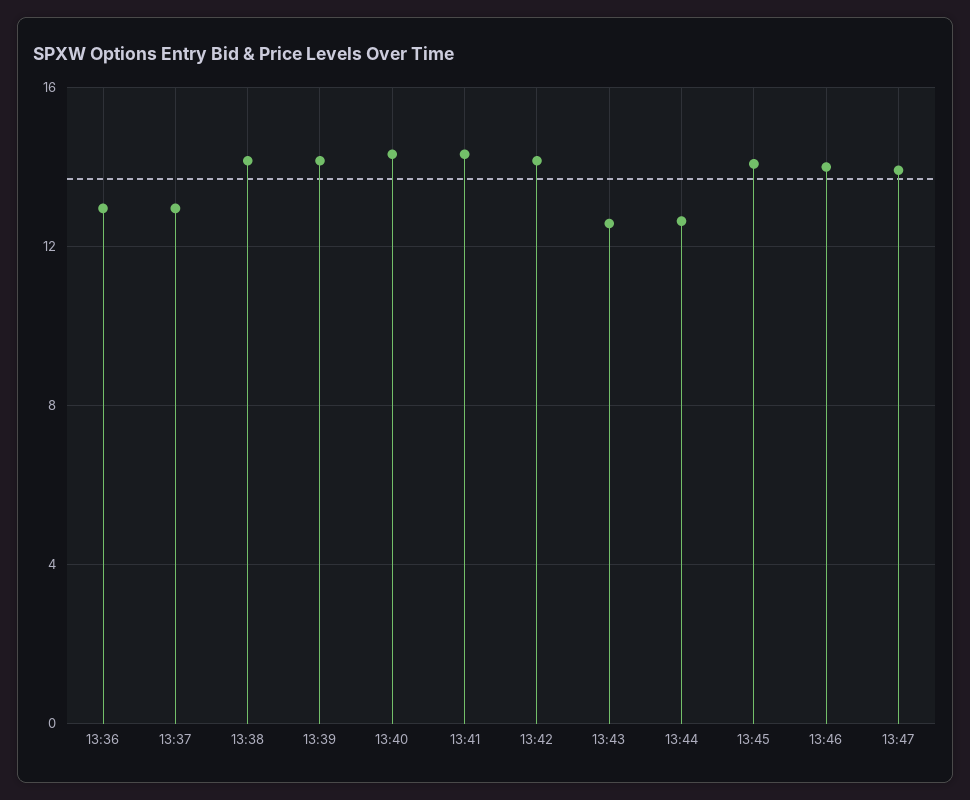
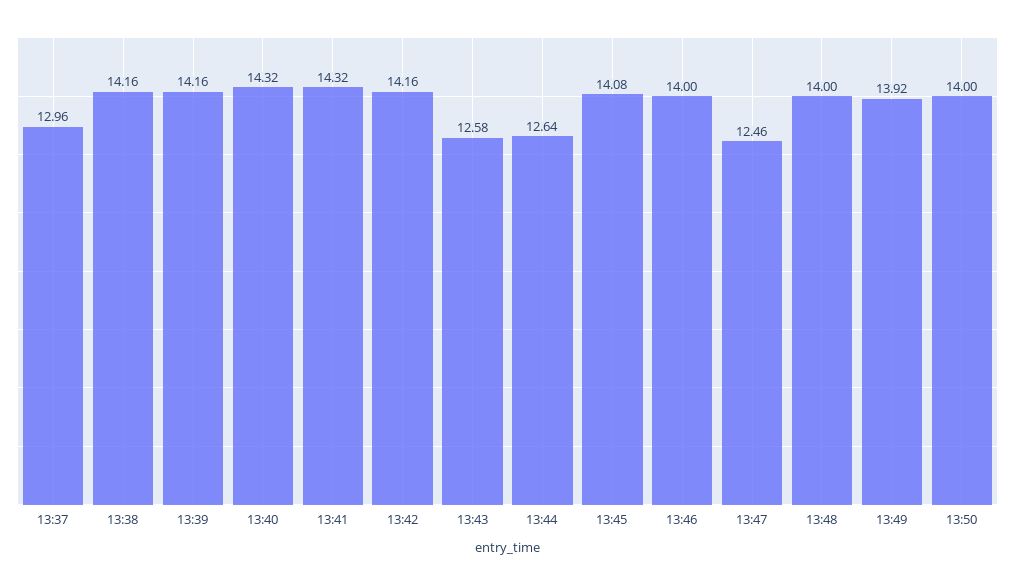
13:36: 13 -> none
13:47: 14 -> 12.46
13:48: none -> 14
13:49: none -> 13.92
13:50: none -> 14

